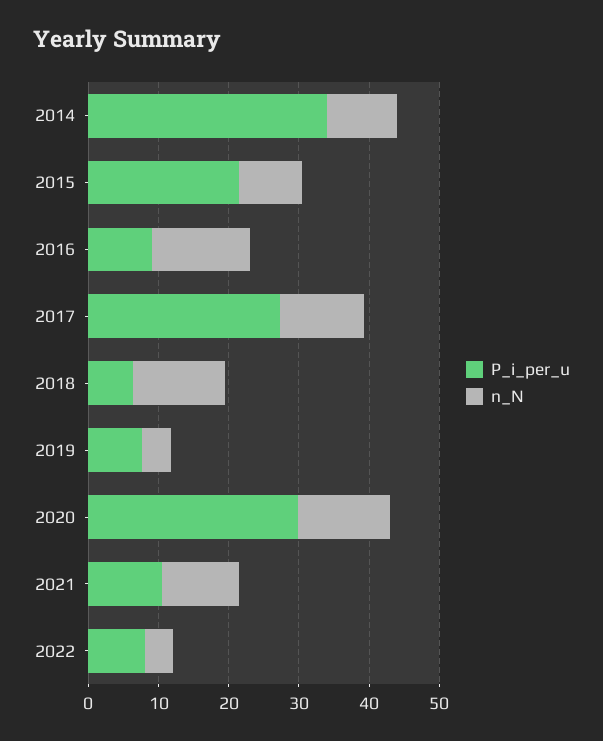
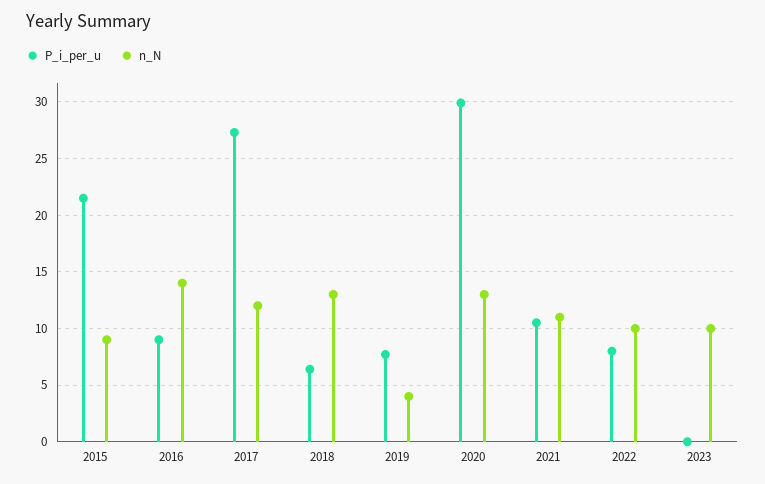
P_i_per_u, 2014: 34 -> none
n_N, 2014: 10 -> none
n_N, 2022: 4 -> 10
P_i_per_u, 2023: none -> 0
n_N, 2023: none -> 10

